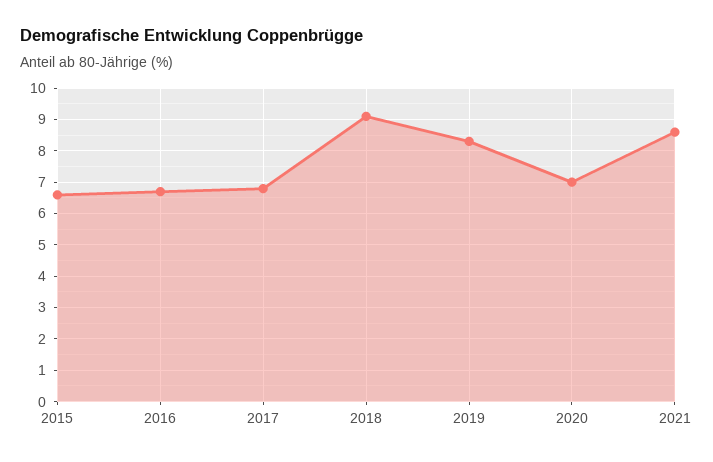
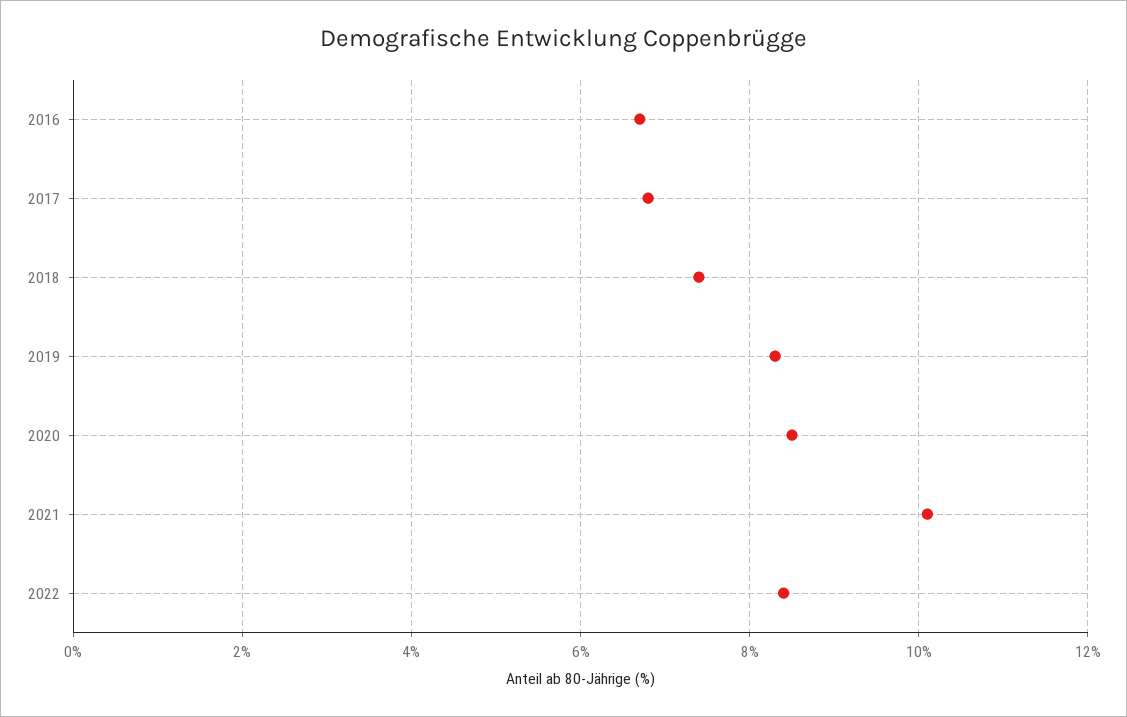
2015: 6.5 -> none
2018: 9 -> 7.5
2020: 7 -> 8.5
2021: 8.5 -> 10
2022: none -> 8.5

